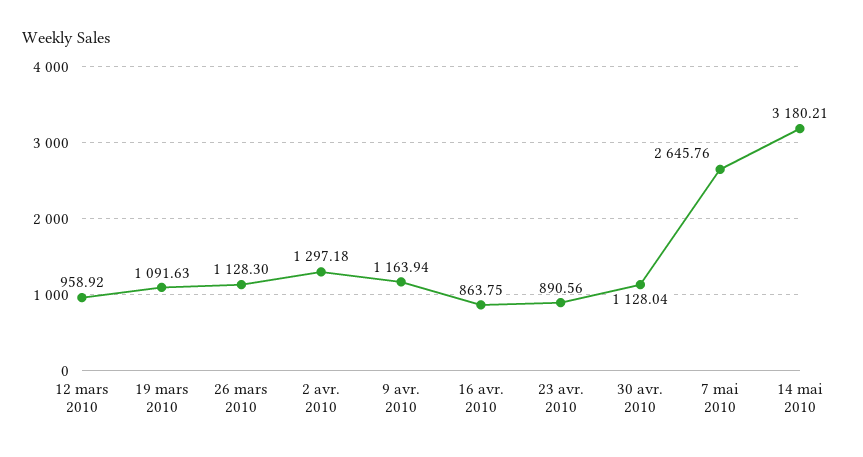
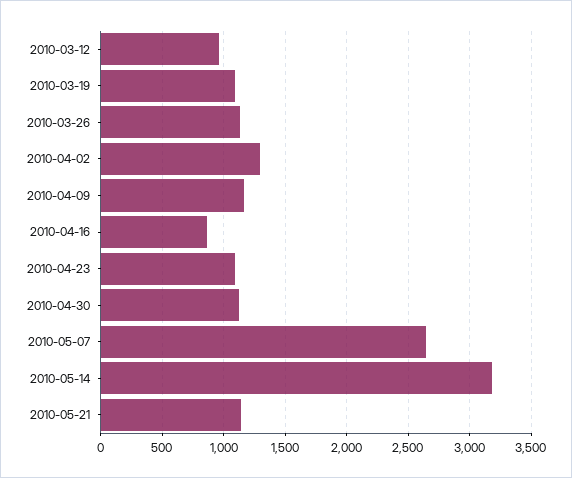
23 avr. 2010: 890.56 -> 1100
2010-05-21: none -> 1150

